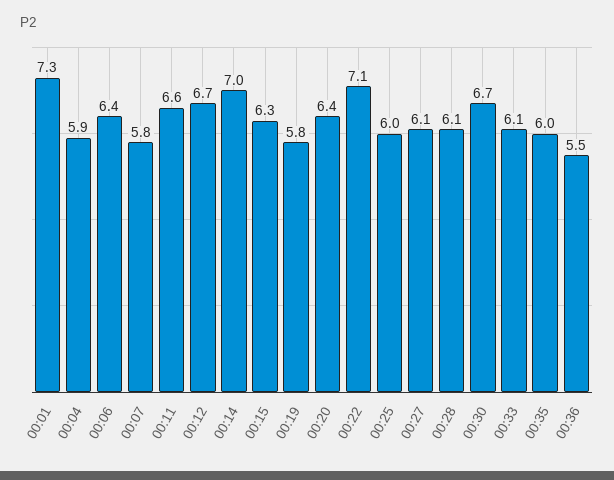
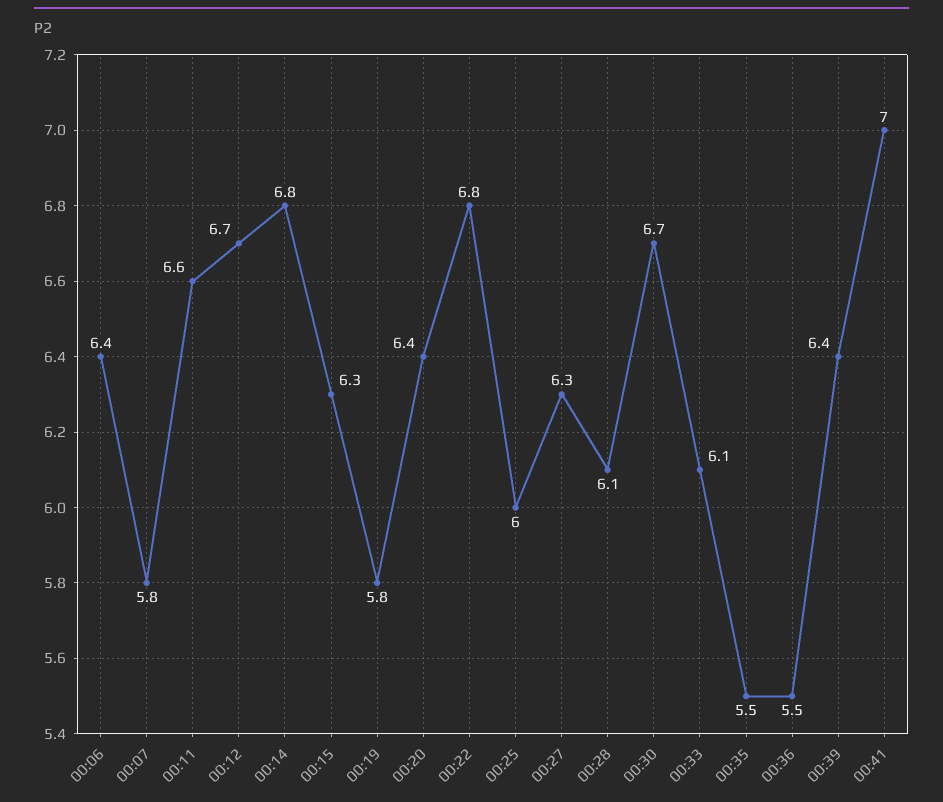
00:01: 7.3 -> none
00:04: 5.9 -> none
00:14: 7 -> 6.8
00:22: 7.1 -> 6.8
00:27: 6.1 -> 6.3
00:35: 6 -> 5.5
00:39: none -> 6.4
00:41: none -> 7

